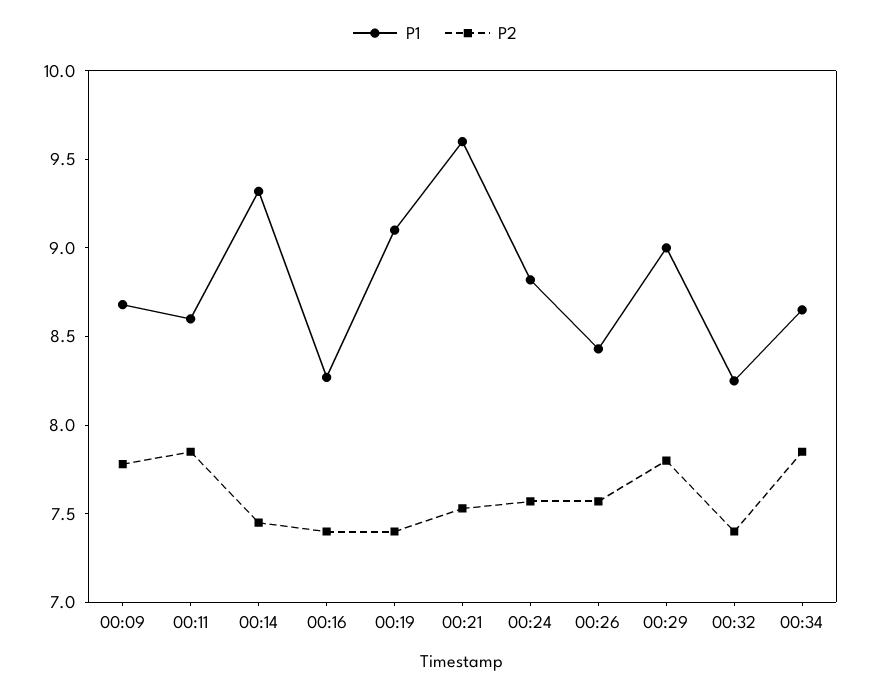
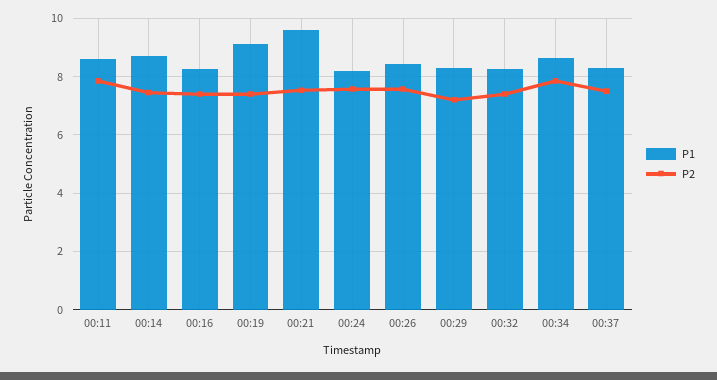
P1, 00:09: 8.7 -> none
P2, 00:09: 7.8 -> none
P1, 00:14: 9.3 -> 8.75
P1, 00:24: 8.8 -> 8.25
P1, 00:29: 9 -> 8.25
P2, 00:29: 7.8 -> 7.25
P1, 00:37: none -> 8.25
P2, 00:37: none -> 7.5

